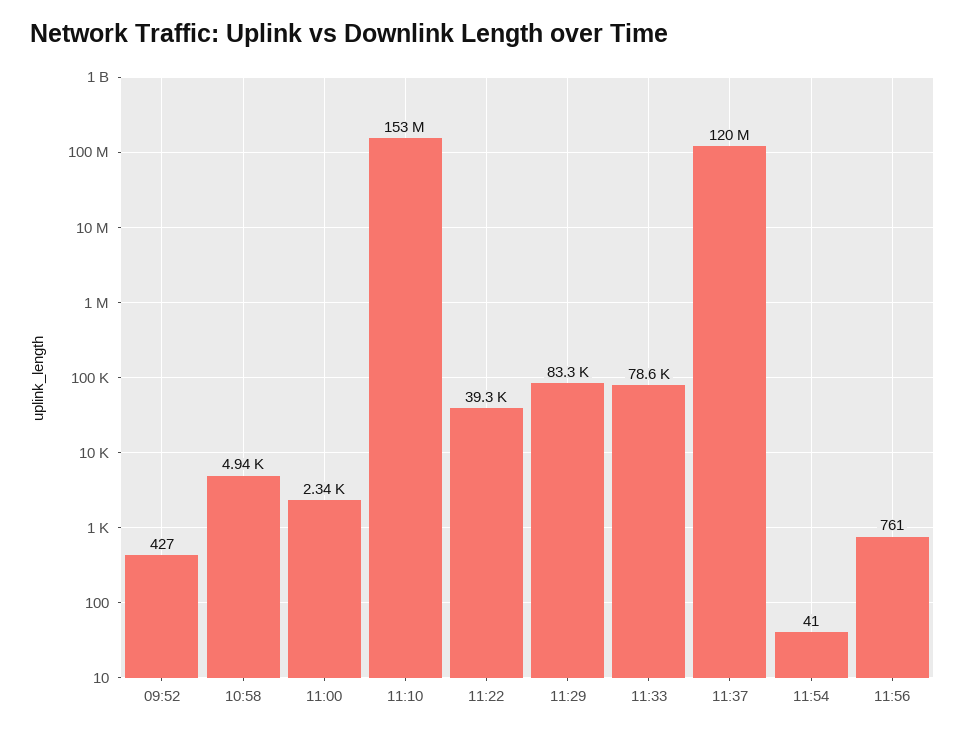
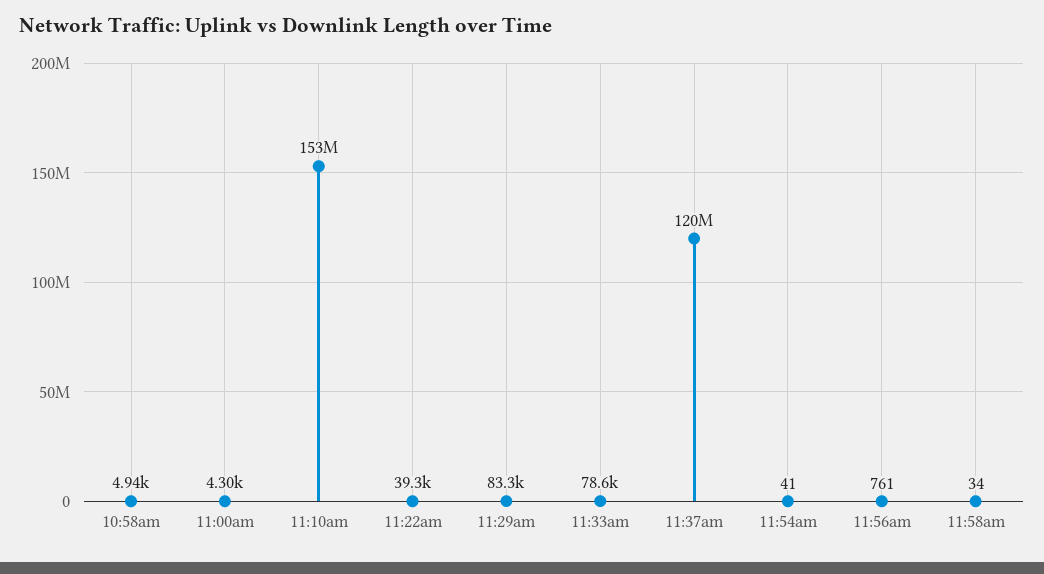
09:52: 427 -> none
11:00: 2340 -> 4300
11:58am: none -> 34

